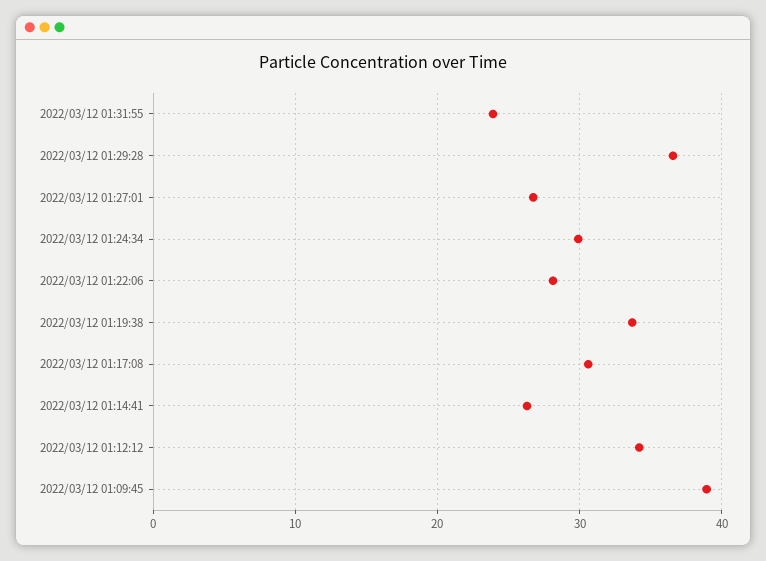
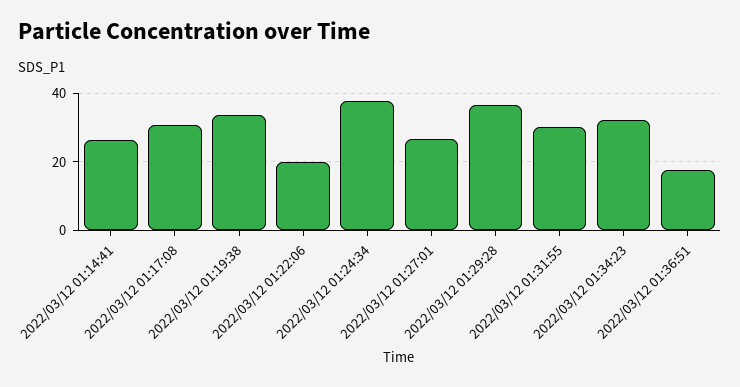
2022/03/12 01:31:55: 24 -> 30
2022/03/12 01:24:34: 30 -> 38
2022/03/12 01:22:06: 28 -> 20
2022/03/12 01:12:12: 34 -> none
2022/03/12 01:09:45: 39 -> none
2022/03/12 01:34:23: none -> 32
2022/03/12 01:36:51: none -> 18

